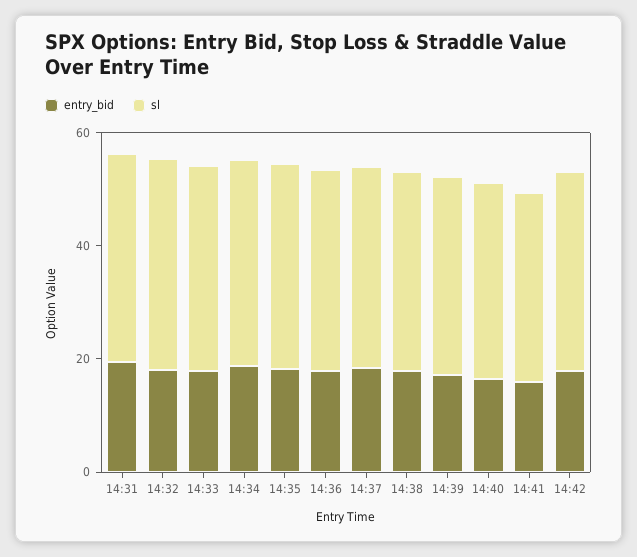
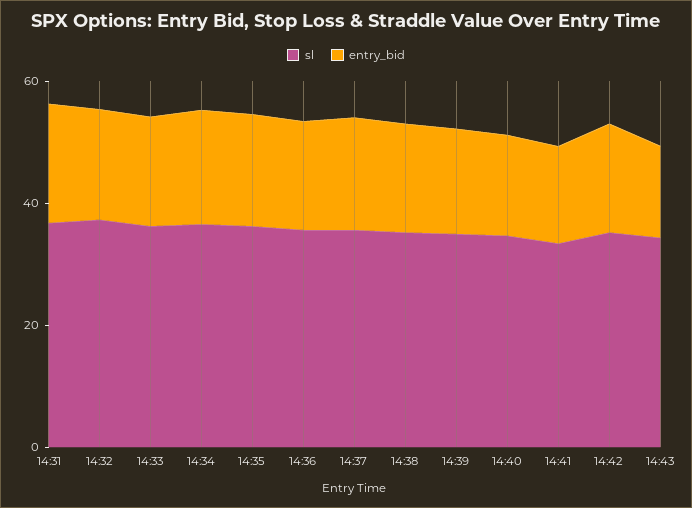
sl, 14:43: none -> 35
entry_bid, 14:43: none -> 15

